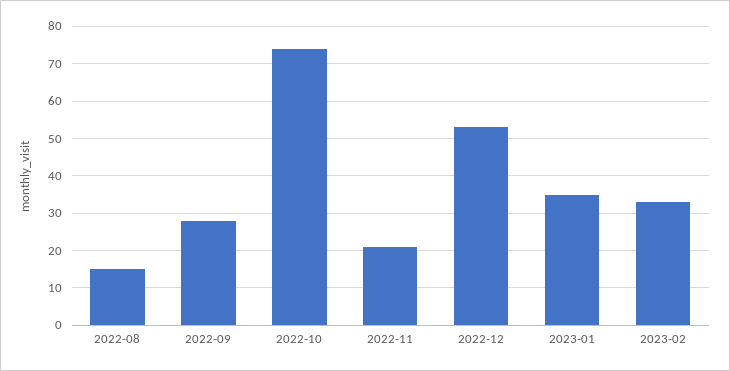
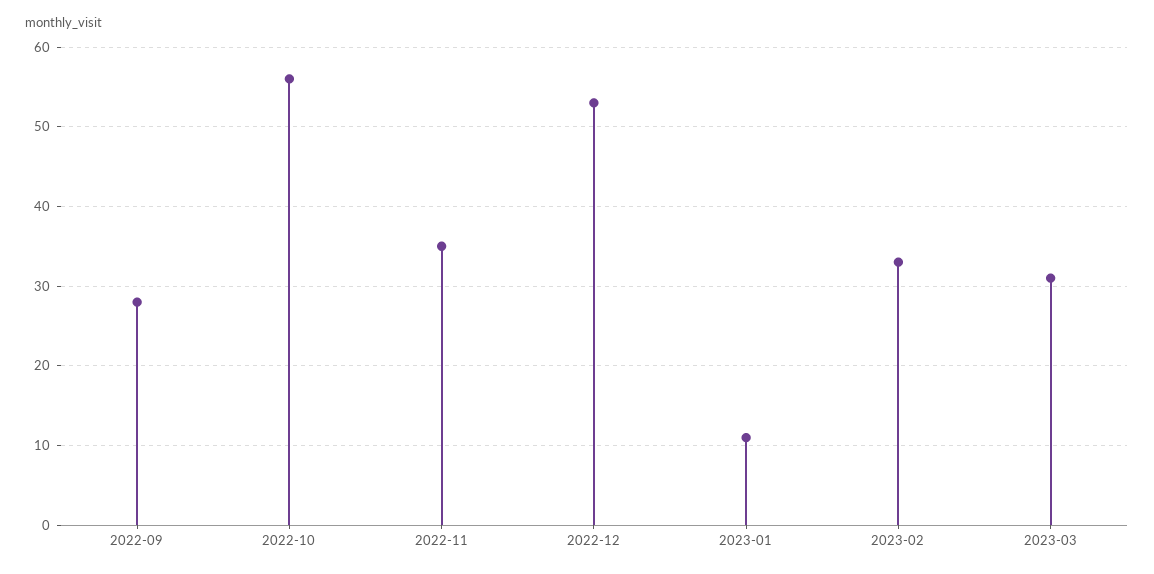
2022-08: 15 -> none
2022-10: 75 -> 56
2022-11: 20 -> 35
2023-01: 35 -> 11
2023-03: none -> 31

